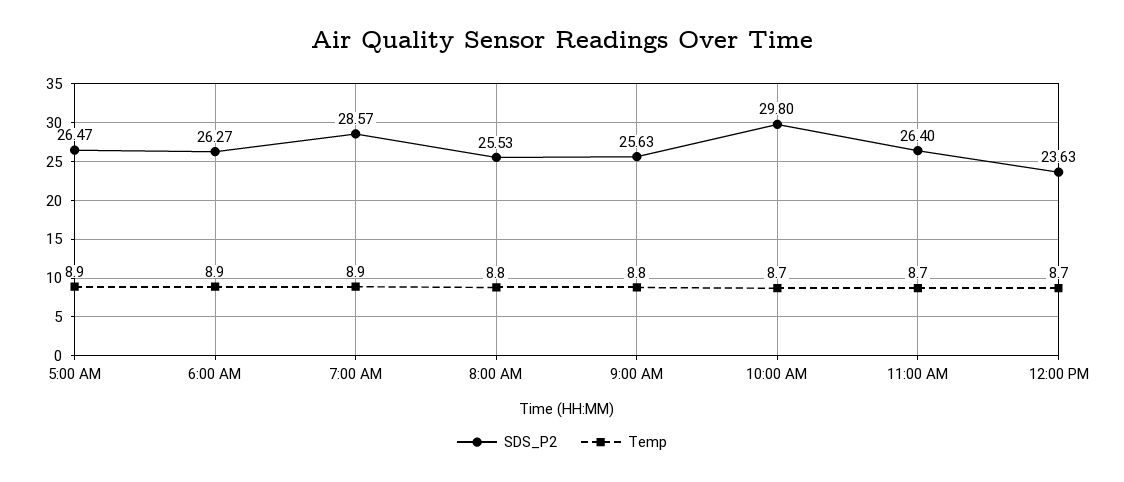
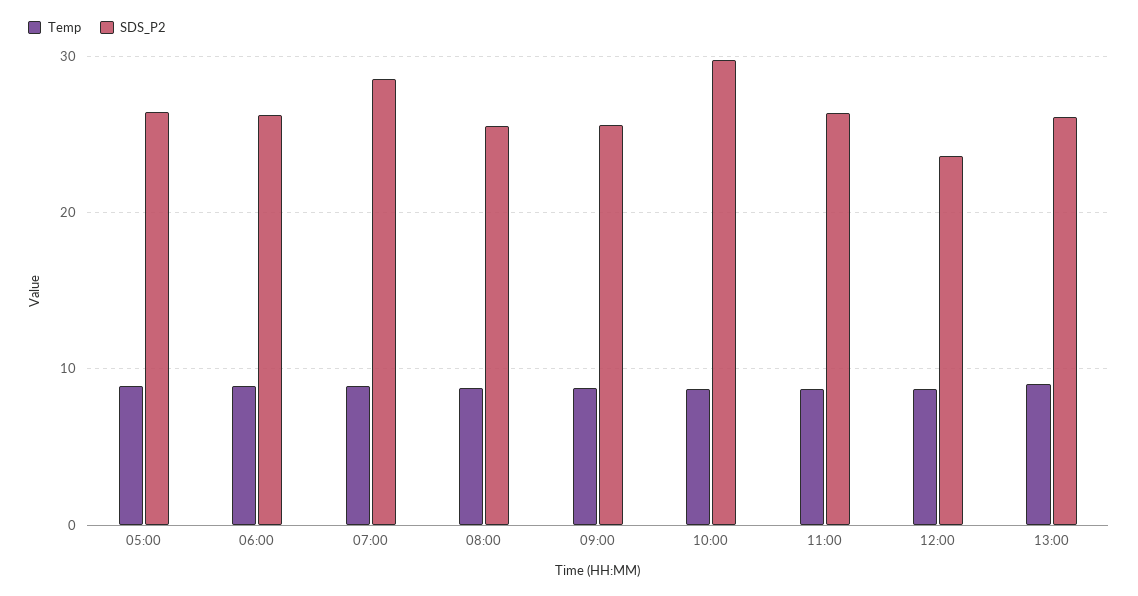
Temp, 13:00: none -> 9
SDS_P2, 13:00: none -> 26

